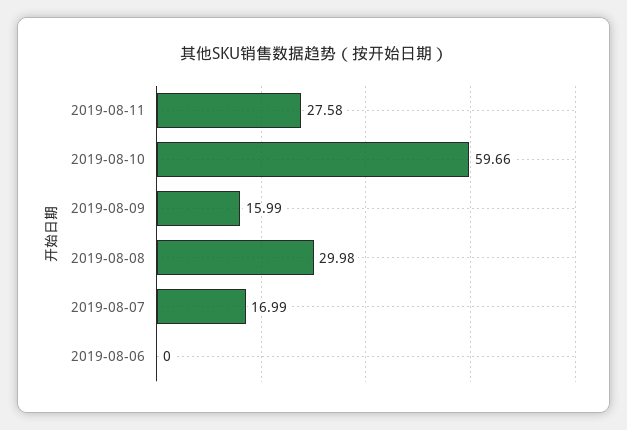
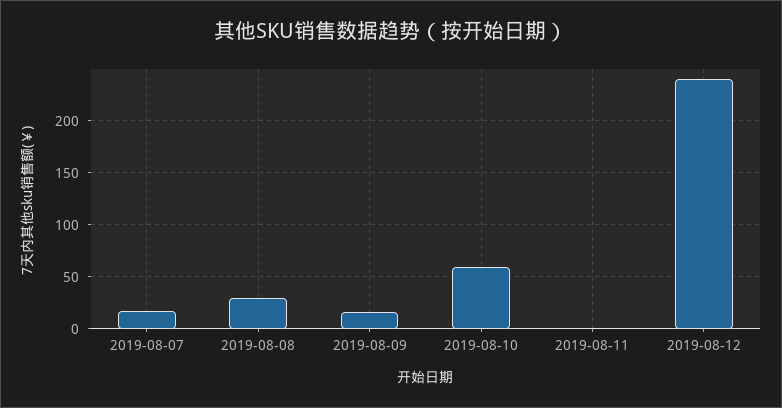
2019-08-11: 27.58 -> 0
2019-08-06: 0 -> none
2019-08-12: none -> 240

